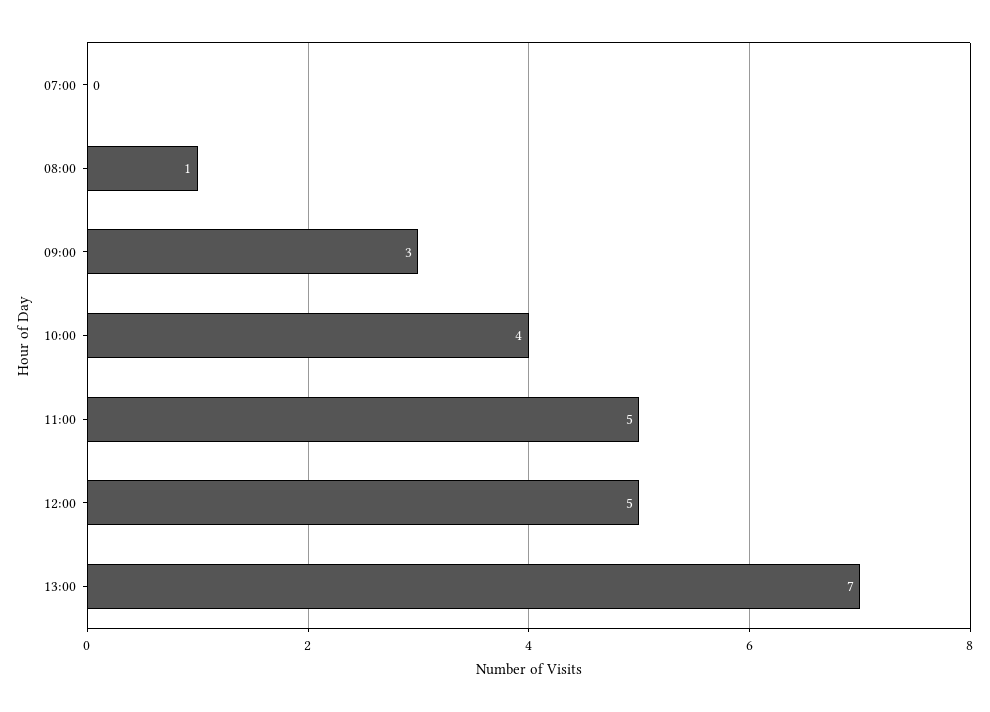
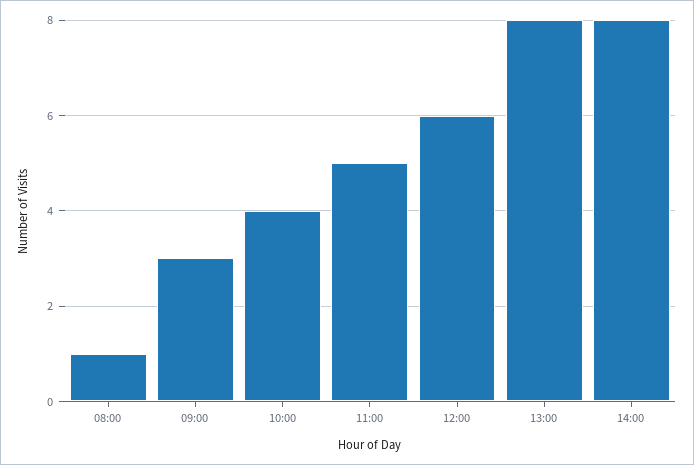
07:00: 0 -> none
12:00: 5 -> 6
13:00: 7 -> 8
14:00: none -> 8

